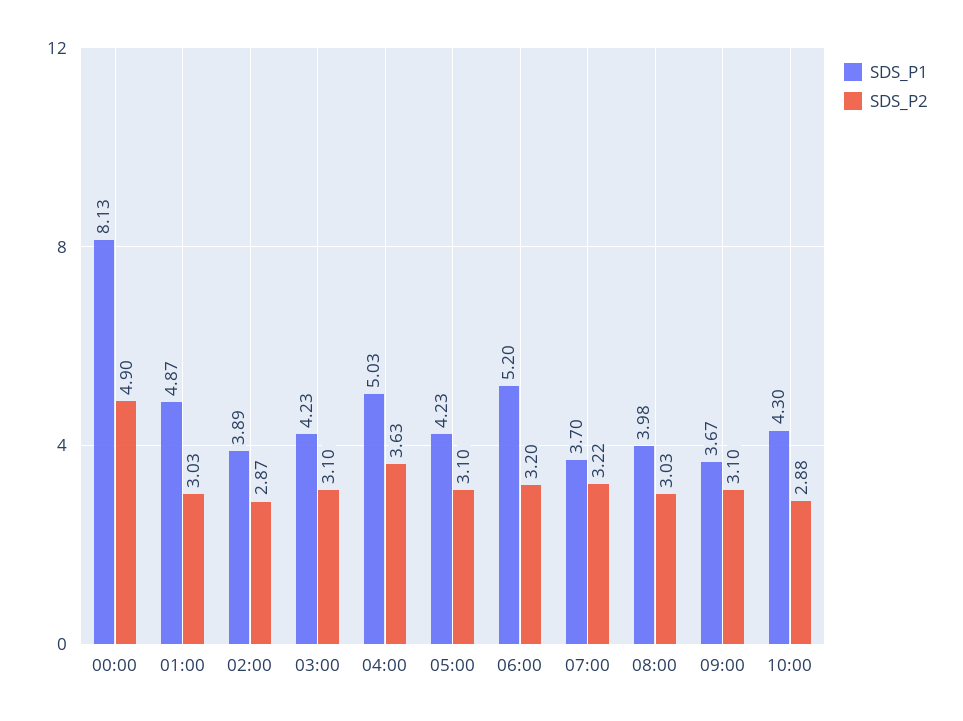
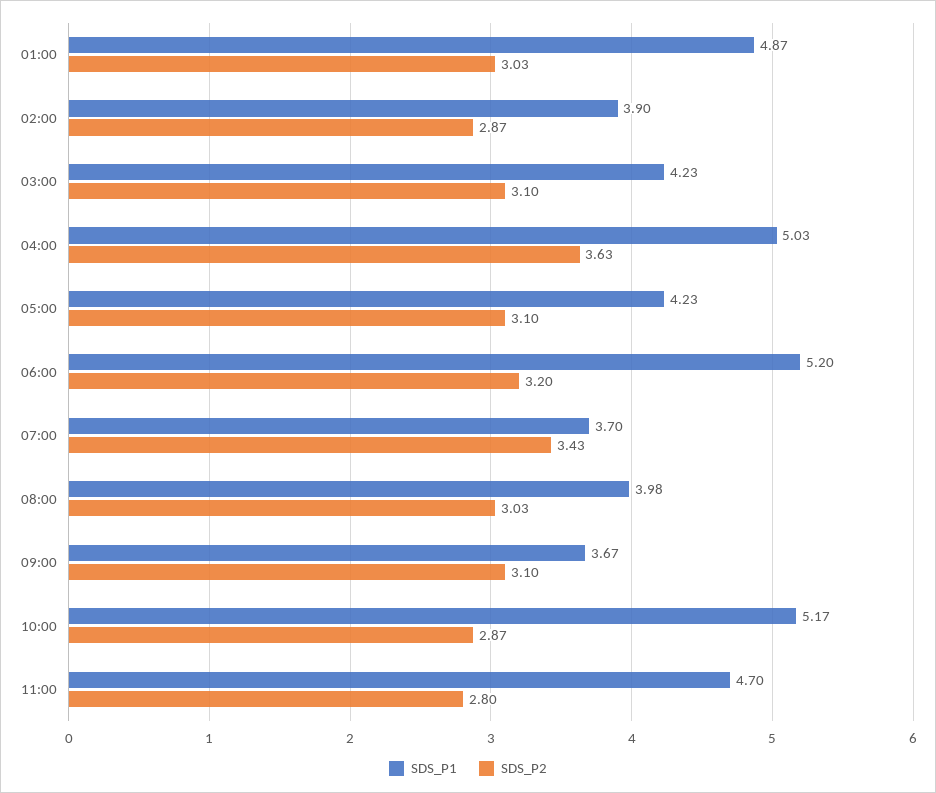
SDS_P1, 00:00: 8.13 -> none
SDS_P2, 00:00: 4.9 -> none
SDS_P1, 02:00: 3.89 -> 3.9
SDS_P2, 07:00: 3.22 -> 3.43
SDS_P1, 10:00: 4.3 -> 5.17
SDS_P2, 10:00: 2.88 -> 2.87
SDS_P1, 11:00: none -> 4.7
SDS_P2, 11:00: none -> 2.8

